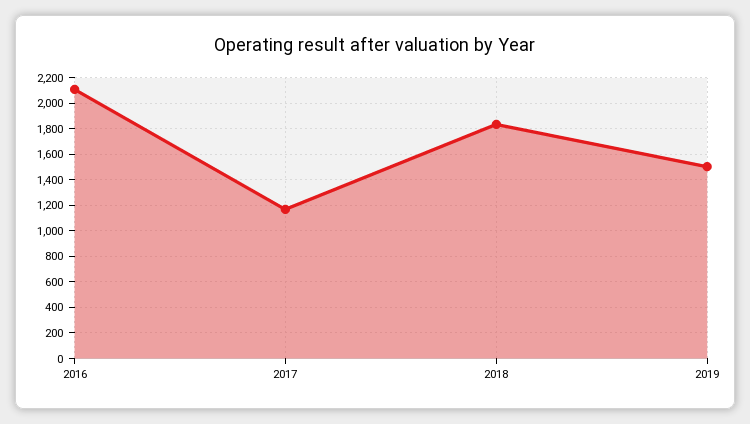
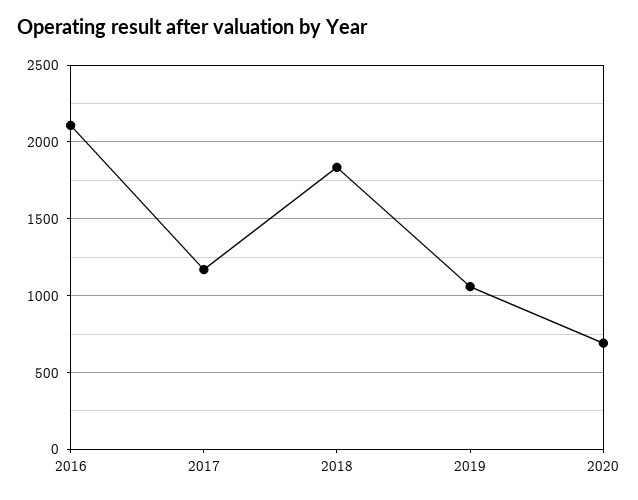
2019: 1500 -> 1050
2020: none -> 700

